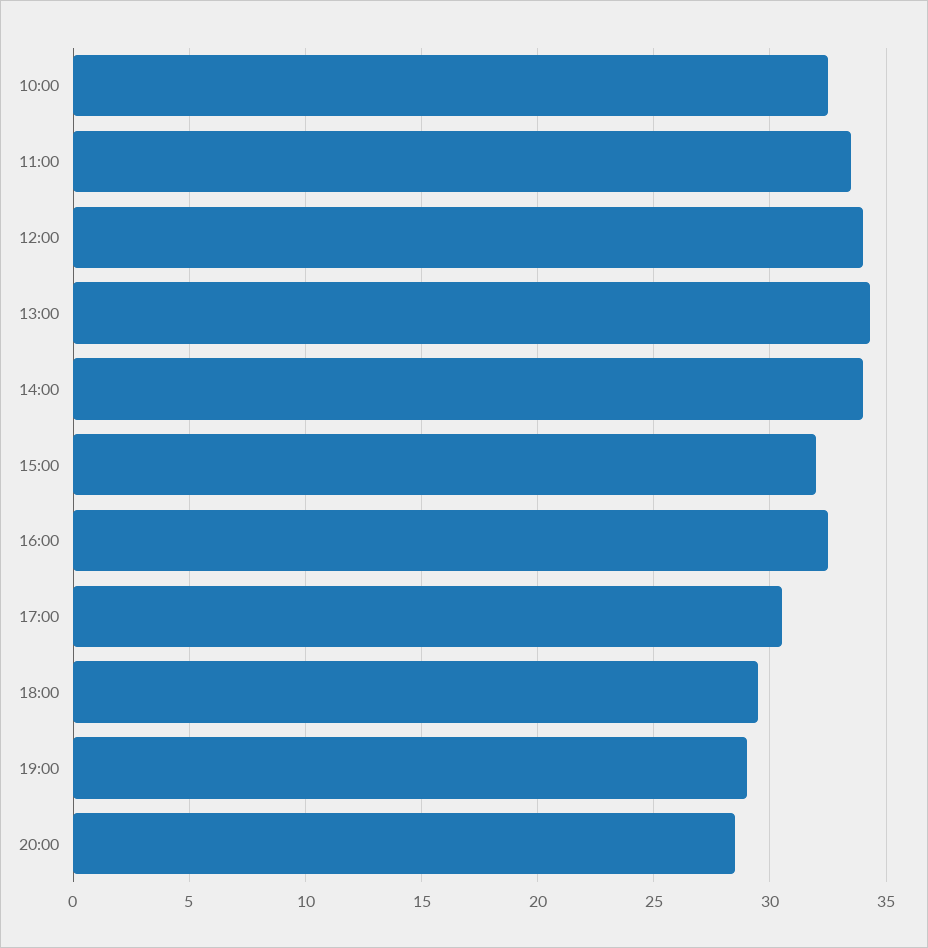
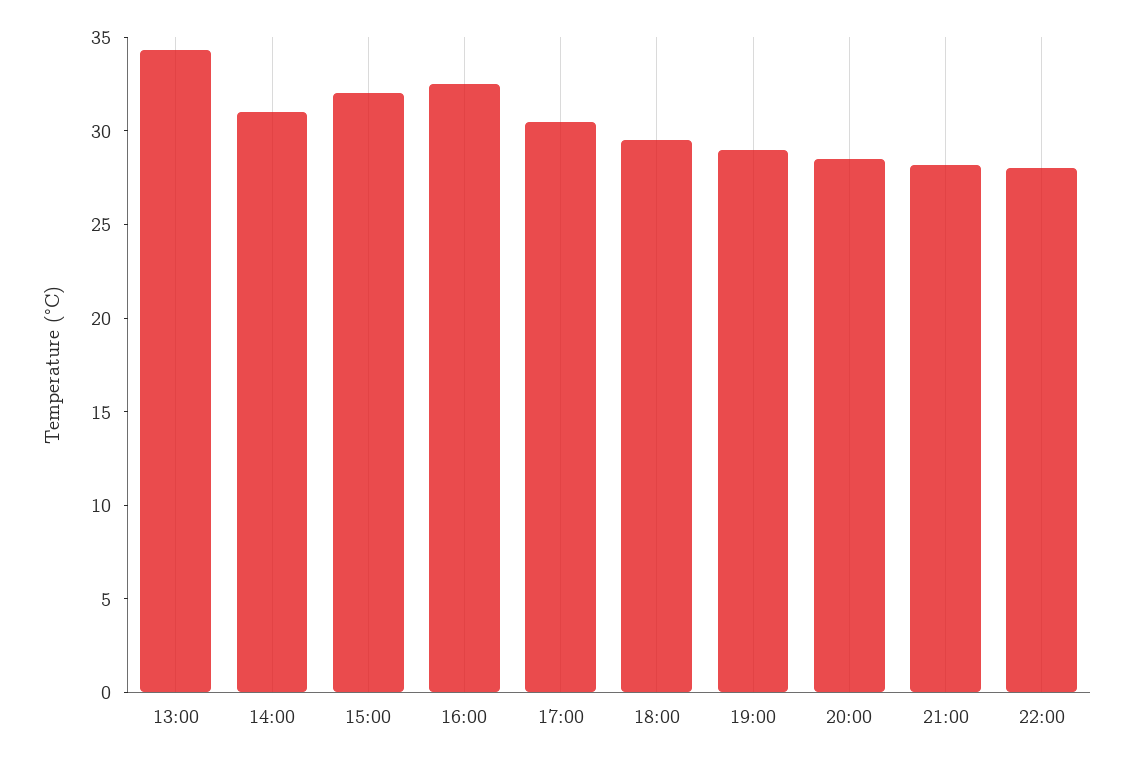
10:00: 32.5 -> none
11:00: 33.5 -> none
12:00: 34 -> none
14:00: 34 -> 31
21:00: none -> 28
22:00: none -> 28

